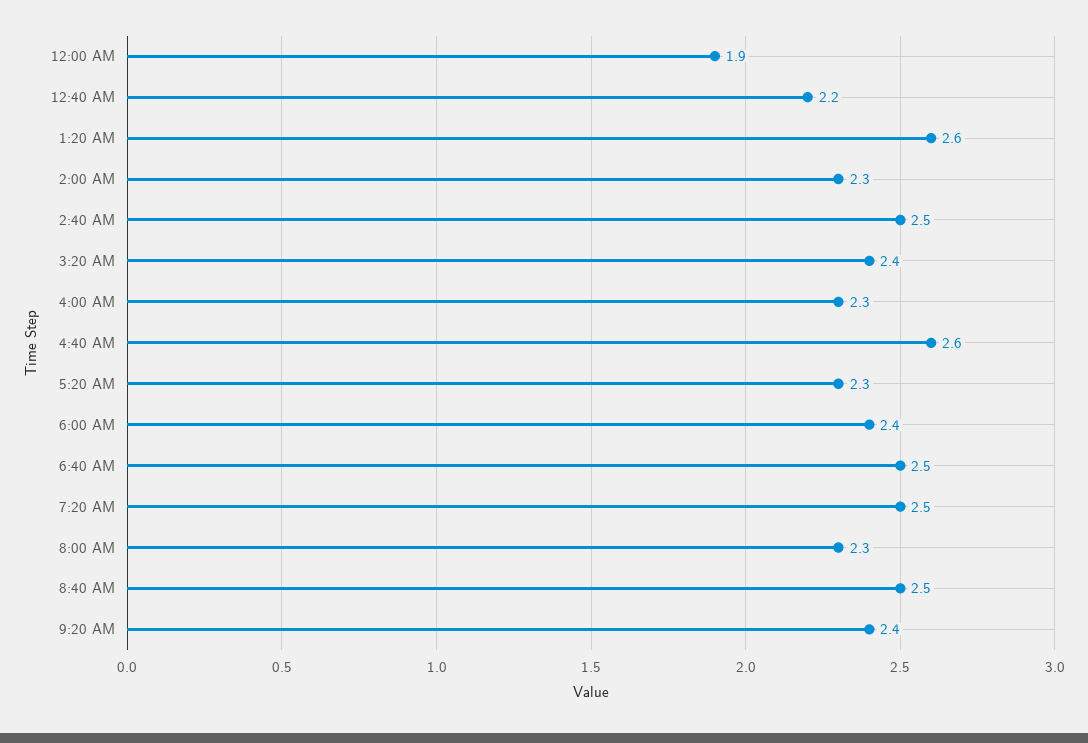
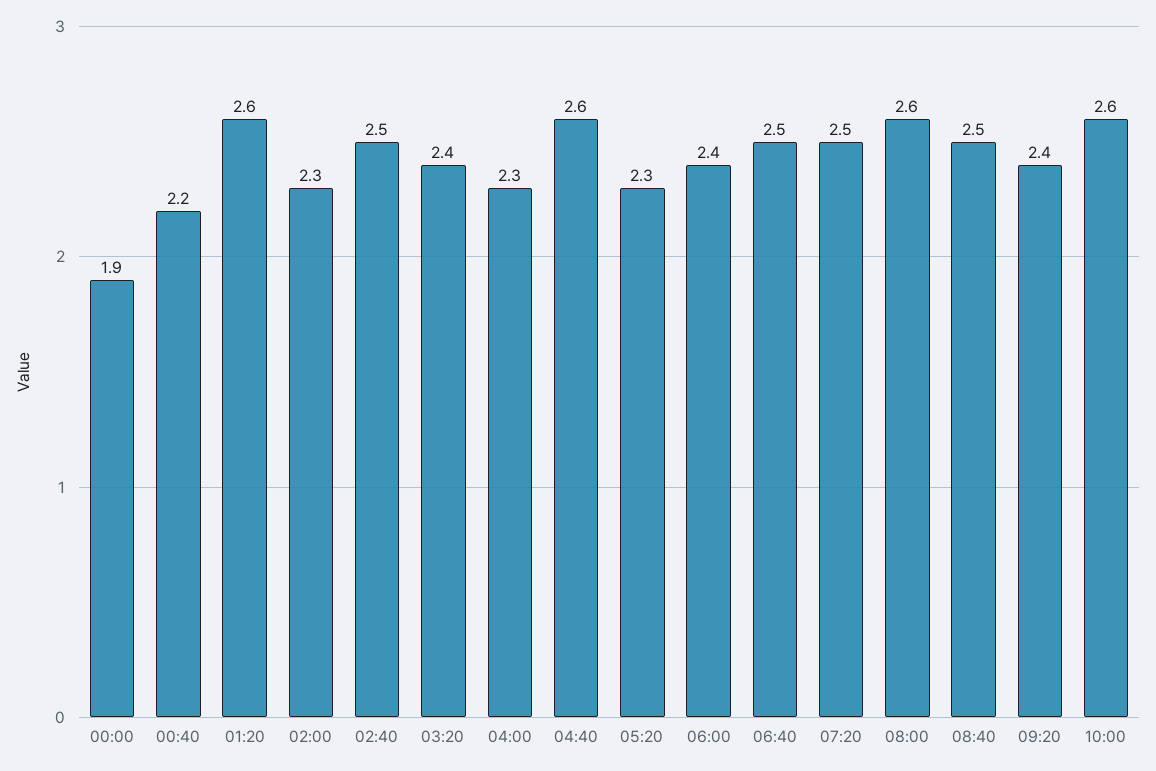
8:00 AM: 2.3 -> 2.6
10:00: none -> 2.6

